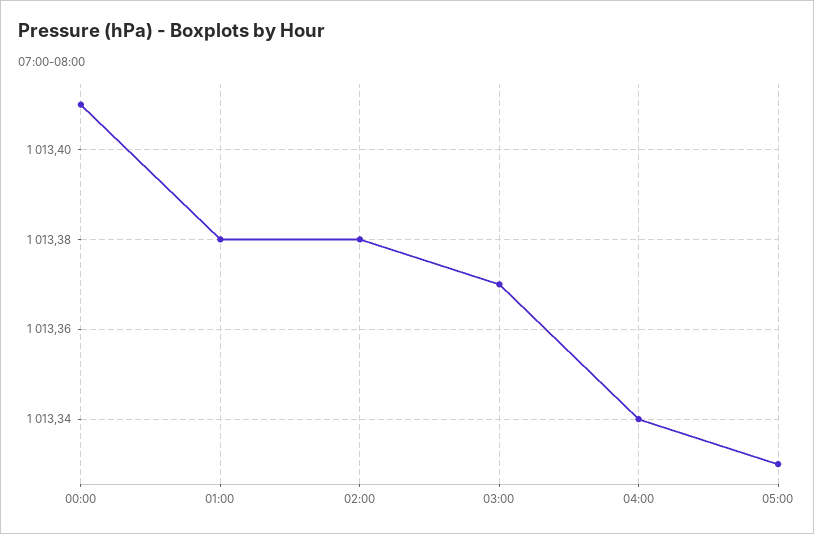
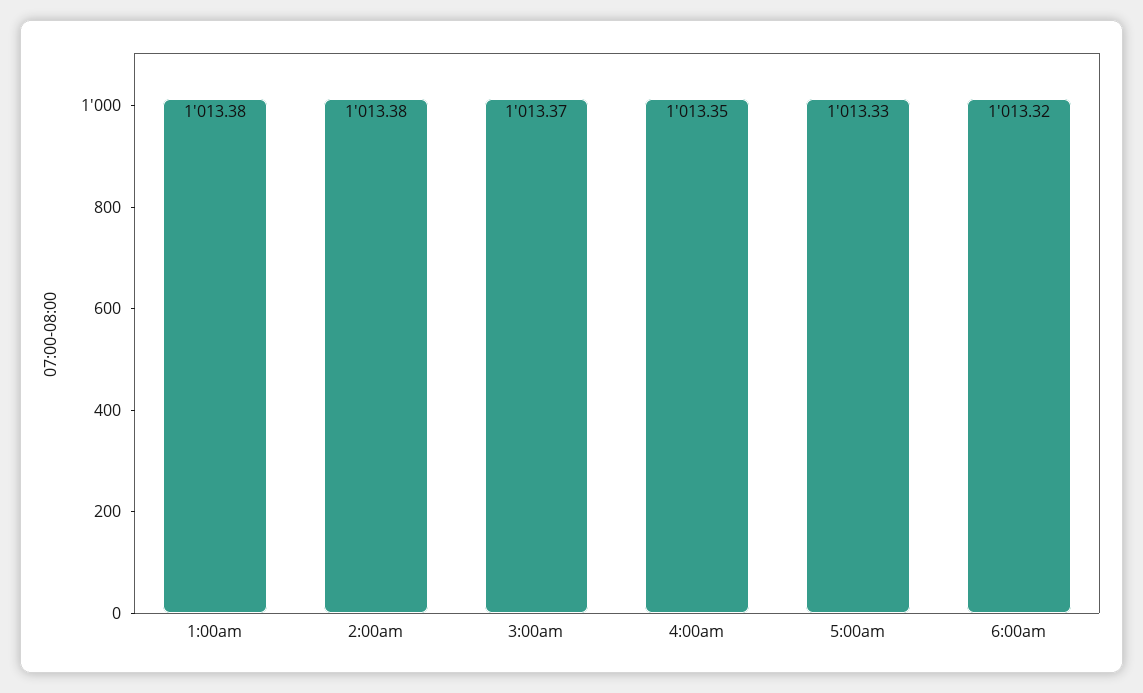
00:00: 1013.41 -> none
04:00: 1013.34 -> 1013.35
6:00am: none -> 1013.32

